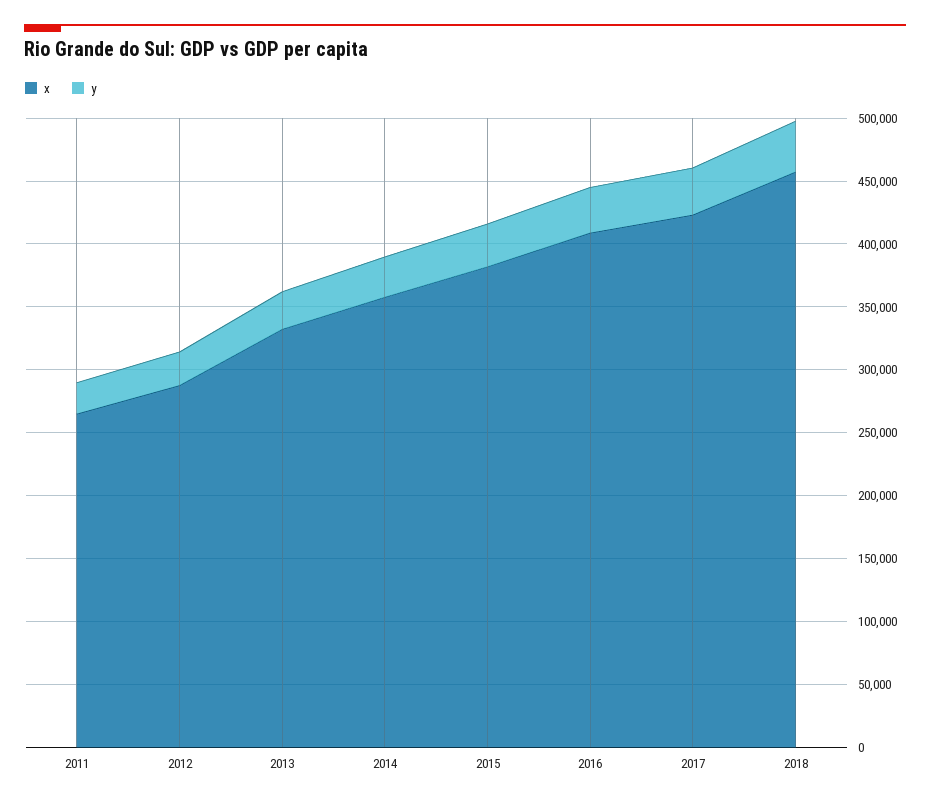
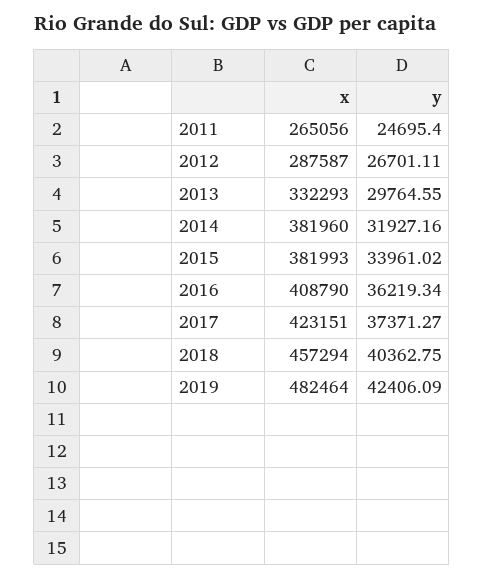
x, 2014: 360000 -> 381960
x, 2019: none -> 482464
y, 2019: none -> 42406.09

